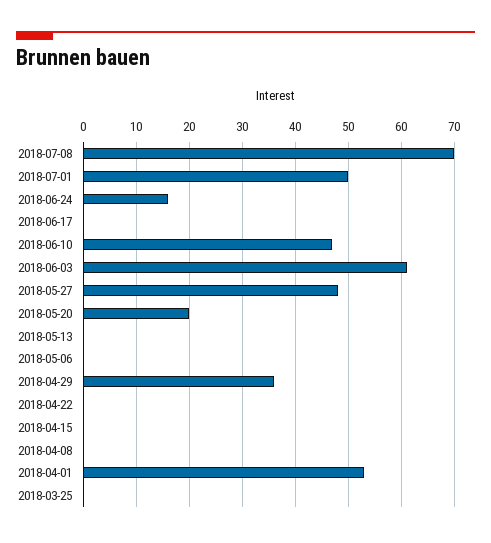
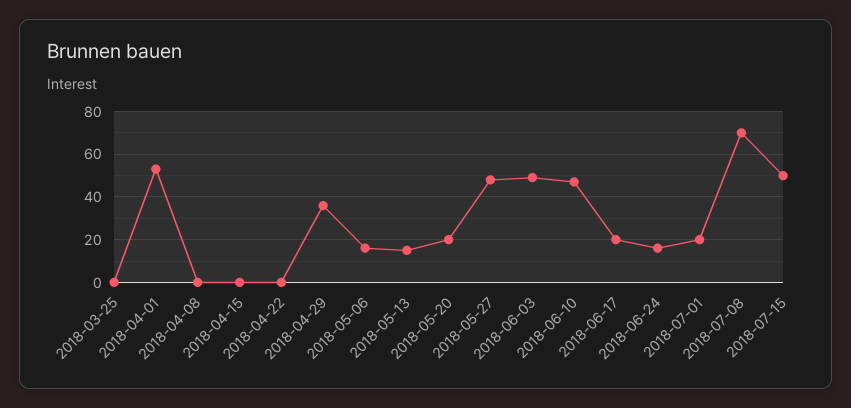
2018-07-01: 50 -> 20
2018-06-17: 0 -> 20
2018-06-03: 60 -> 50
2018-05-13: 0 -> 15
2018-05-06: 0 -> 15
2018-07-15: none -> 50

